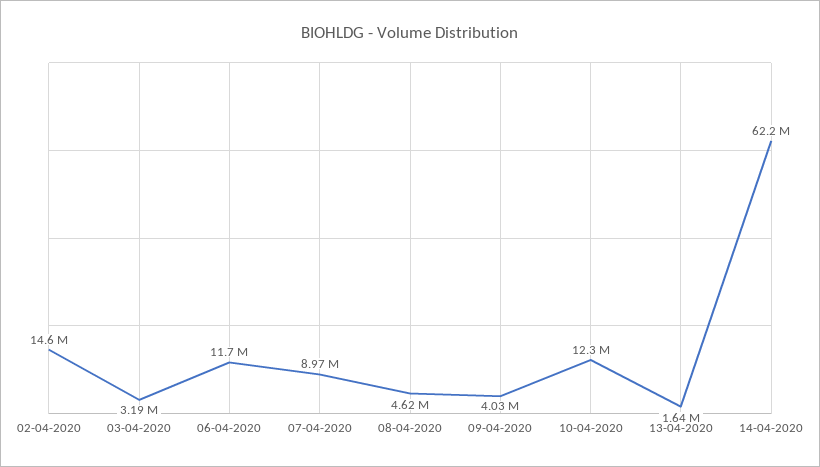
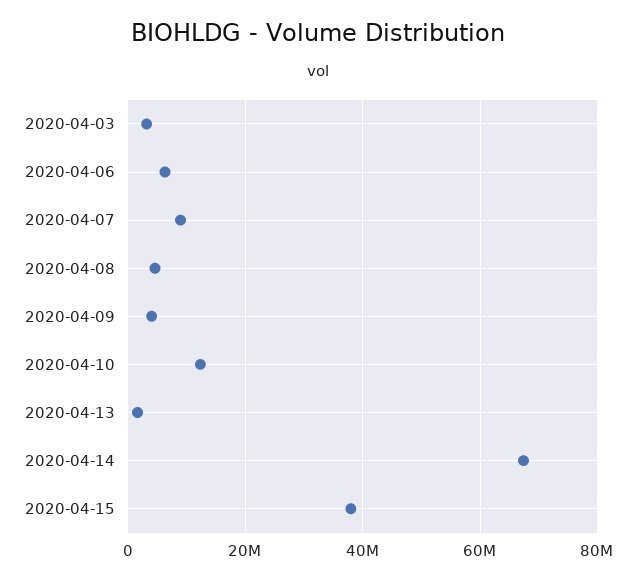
02-04-2020: 14600000 -> none
06-04-2020: 11700000 -> 6000000
14-04-2020: 62200000 -> 68000000
2020-04-15: none -> 38000000

